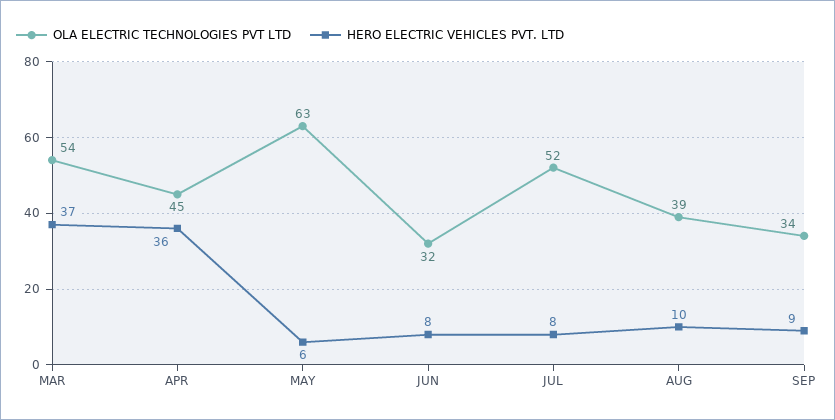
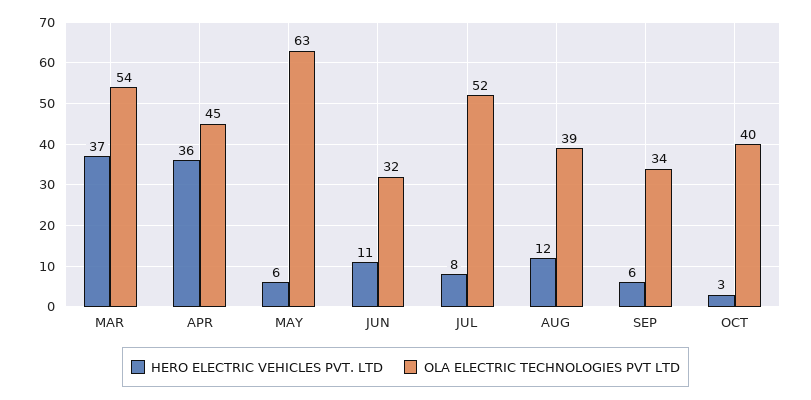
HERO ELECTRIC VEHICLES PVT. LTD, JUN: 8 -> 11
HERO ELECTRIC VEHICLES PVT. LTD, AUG: 10 -> 12
HERO ELECTRIC VEHICLES PVT. LTD, SEP: 9 -> 6
HERO ELECTRIC VEHICLES PVT. LTD, OCT: none -> 3
OLA ELECTRIC TECHNOLOGIES PVT LTD, OCT: none -> 40

